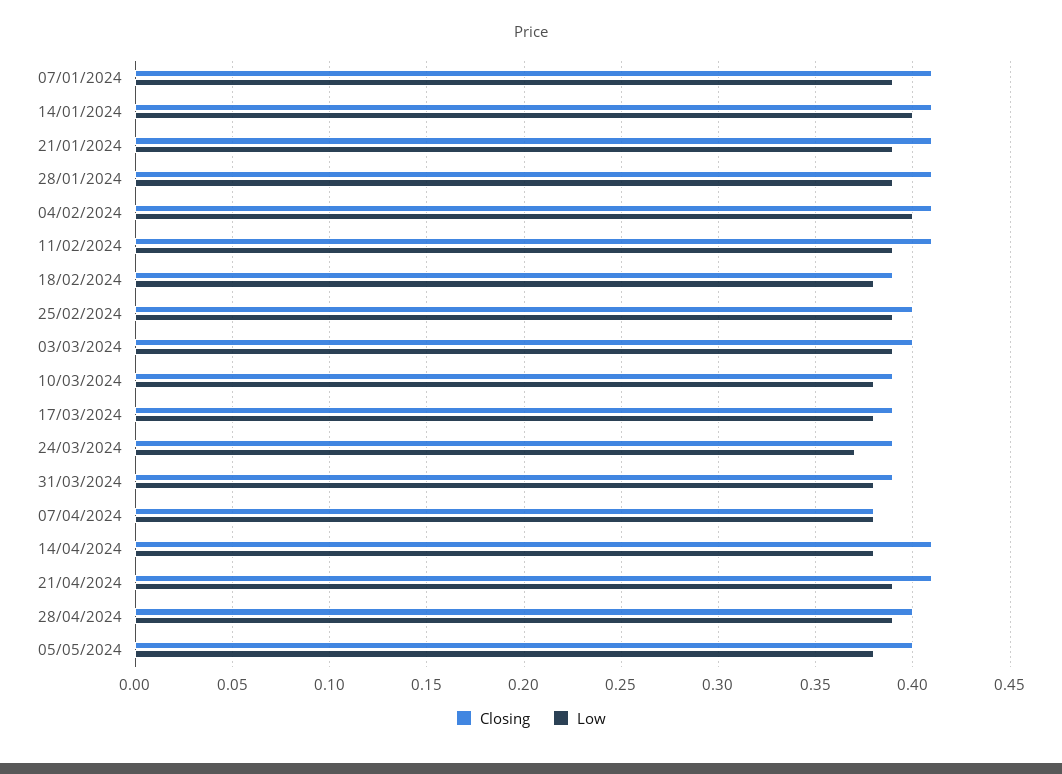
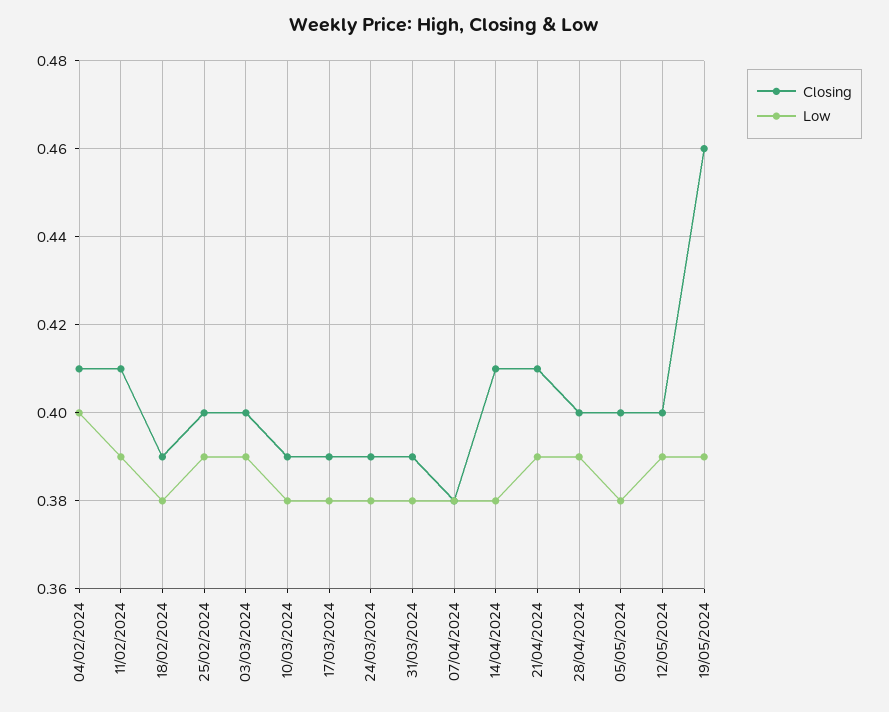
Closing, 07/01/2024: 0.41 -> none
Low, 07/01/2024: 0.39 -> none
Closing, 14/01/2024: 0.41 -> none
Low, 14/01/2024: 0.4 -> none
Closing, 21/01/2024: 0.41 -> none
Low, 21/01/2024: 0.39 -> none
Closing, 28/01/2024: 0.41 -> none
Low, 28/01/2024: 0.39 -> none
Low, 24/03/2024: 0.37 -> 0.38
Closing, 12/05/2024: none -> 0.4
Low, 12/05/2024: none -> 0.39
Closing, 19/05/2024: none -> 0.46
Low, 19/05/2024: none -> 0.39

